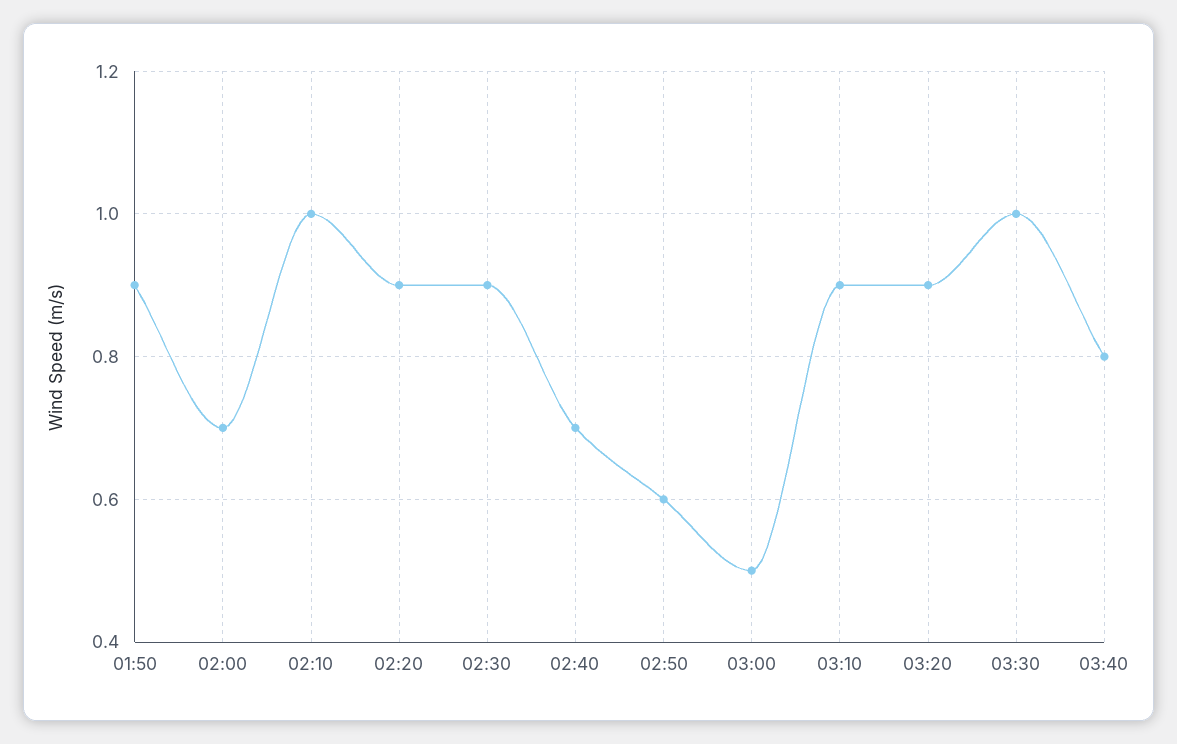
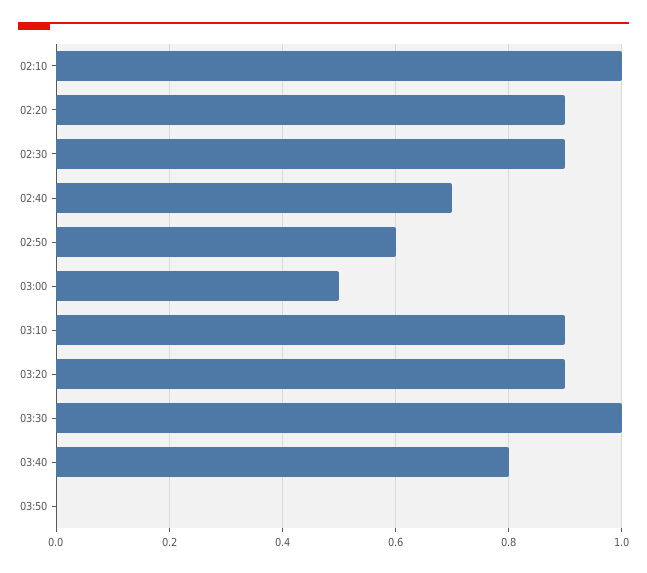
01:50: 0.9 -> none
02:00: 0.7 -> none
03:50: none -> 0

